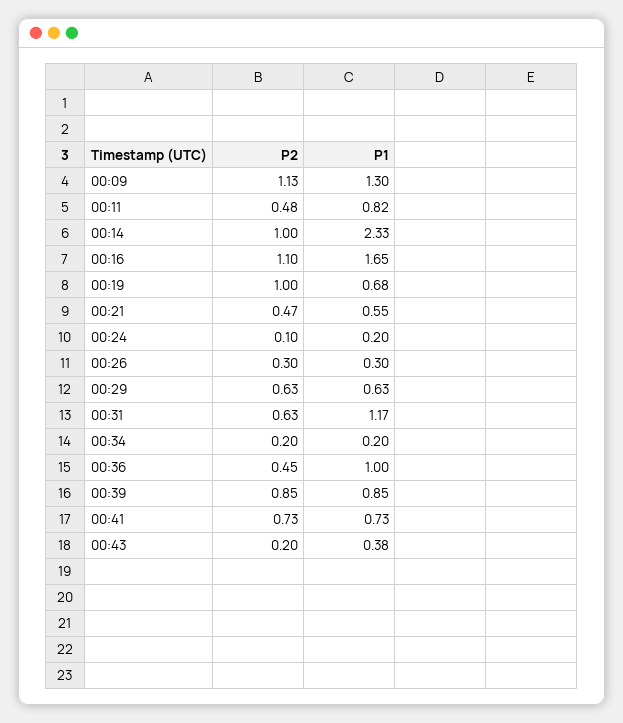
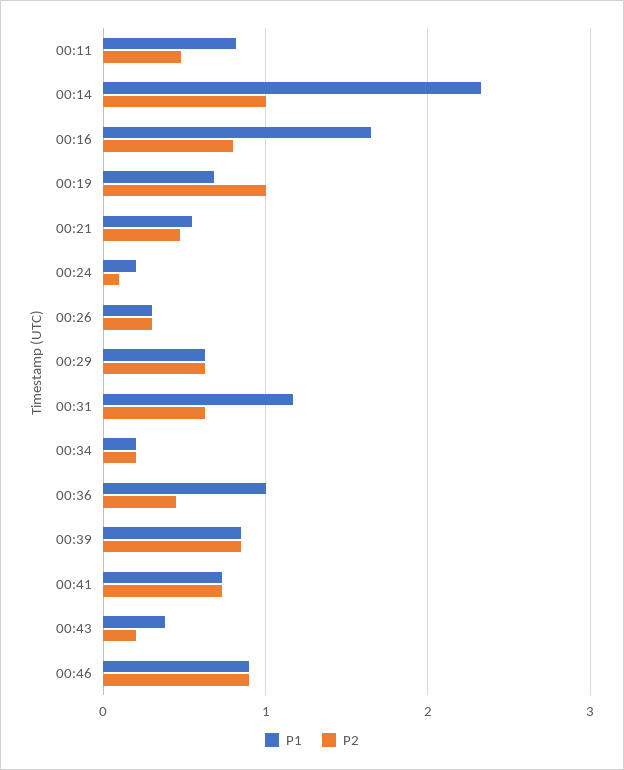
P2, 00:09: 1.13 -> none
P1, 00:09: 1.3 -> none
P2, 00:16: 1.1 -> 0.8
P1, 00:46: none -> 0.9
P2, 00:46: none -> 0.9

